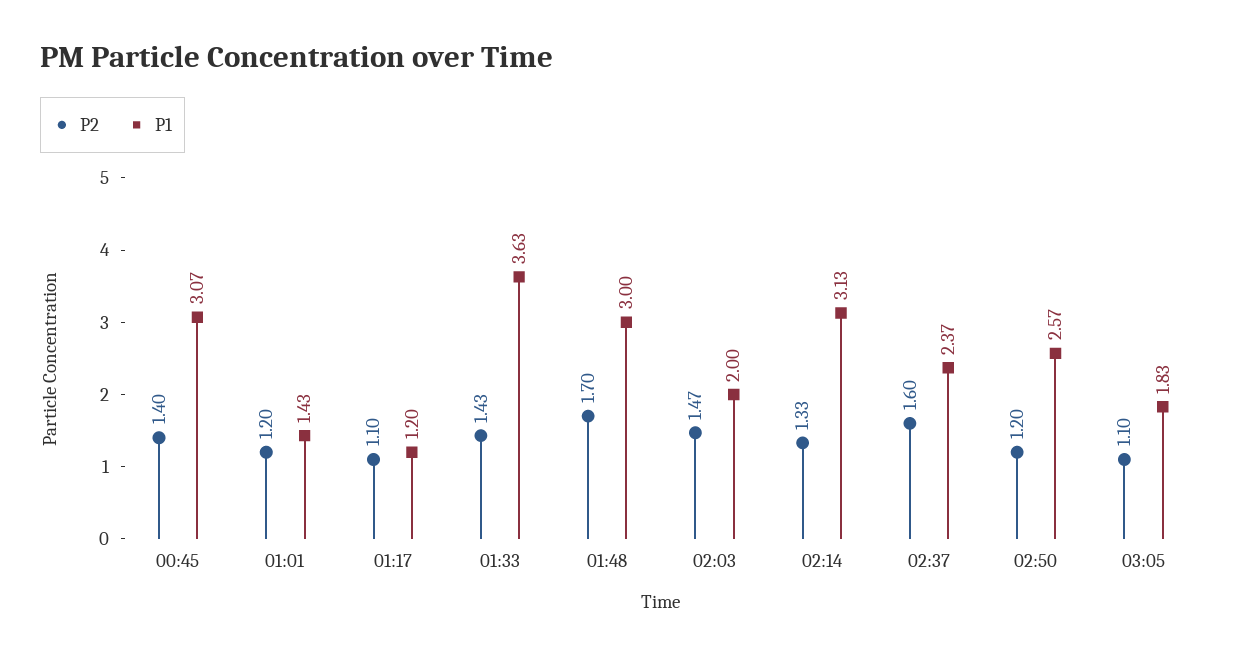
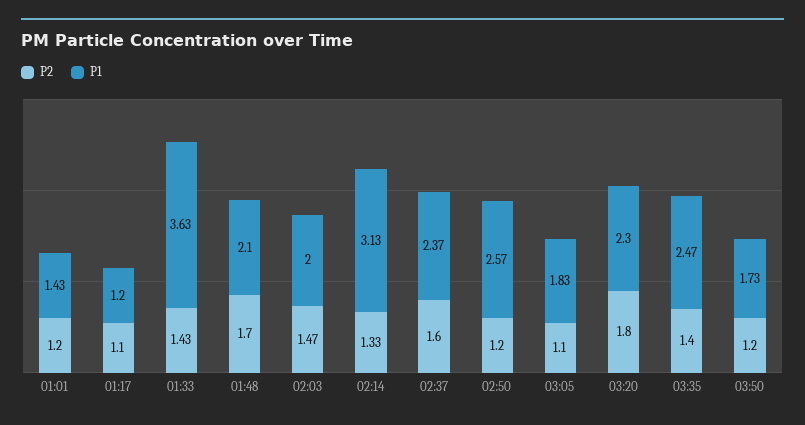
P2, 00:45: 1.4 -> none
P1, 00:45: 3.07 -> none
P1, 01:48: 3 -> 2.1
P2, 03:20: none -> 1.8
P1, 03:20: none -> 2.3
P2, 03:35: none -> 1.4
P1, 03:35: none -> 2.47
P2, 03:50: none -> 1.2
P1, 03:50: none -> 1.73

